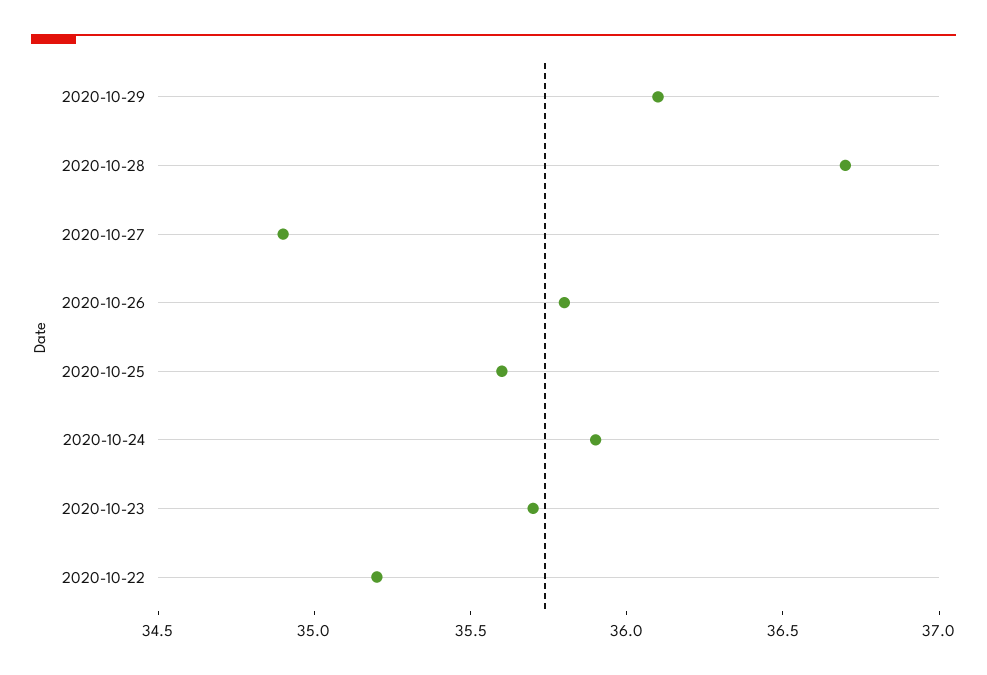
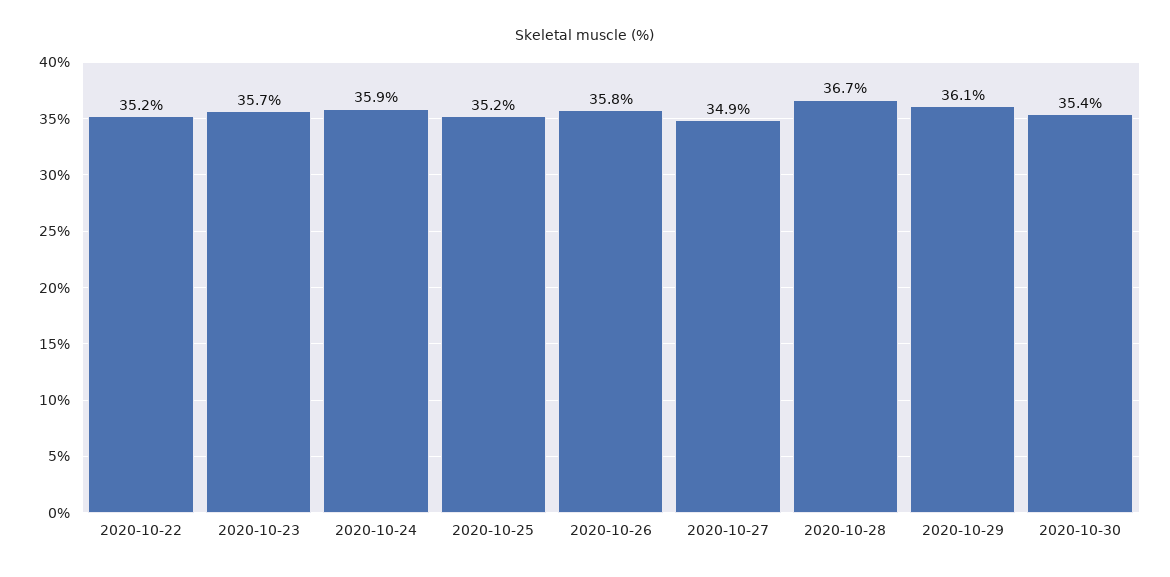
2020-10-25: 35.6 -> 35.2
2020-10-30: none -> 35.4

